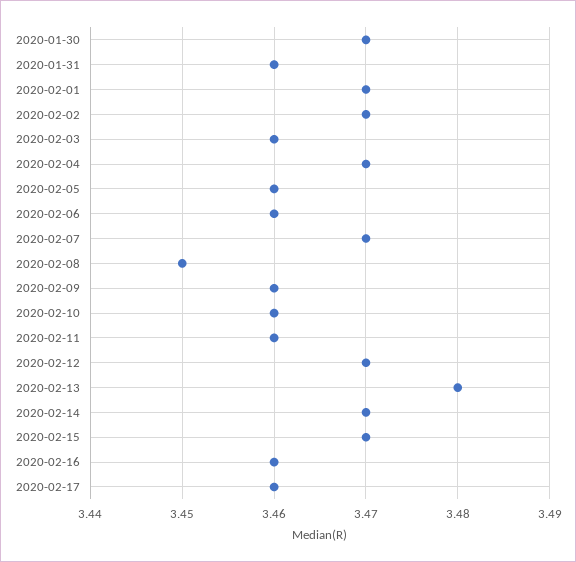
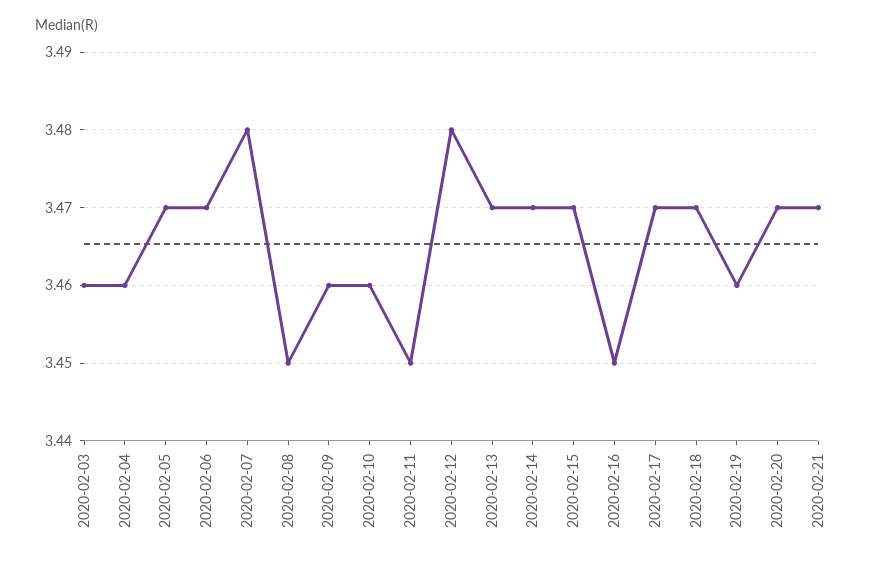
2020-01-30: 3.47 -> none
2020-01-31: 3.46 -> none
2020-02-01: 3.47 -> none
2020-02-02: 3.47 -> none
2020-02-04: 3.47 -> 3.46
2020-02-05: 3.46 -> 3.47
2020-02-06: 3.46 -> 3.47
2020-02-07: 3.47 -> 3.48
2020-02-11: 3.46 -> 3.45
2020-02-12: 3.47 -> 3.48
2020-02-13: 3.48 -> 3.47
2020-02-16: 3.46 -> 3.45
2020-02-17: 3.46 -> 3.47
2020-02-18: none -> 3.47
2020-02-19: none -> 3.46
2020-02-20: none -> 3.47
2020-02-21: none -> 3.47

